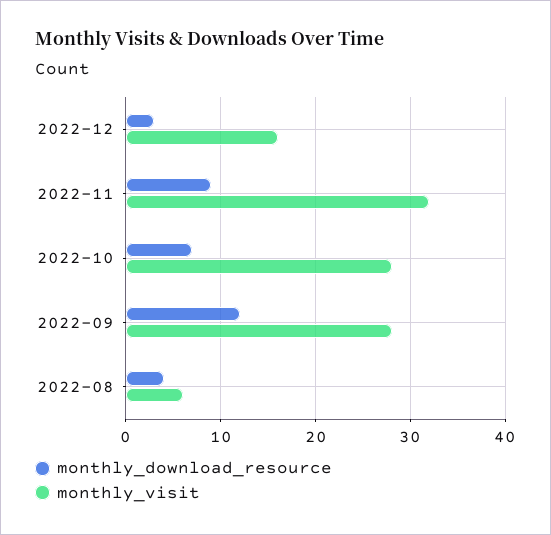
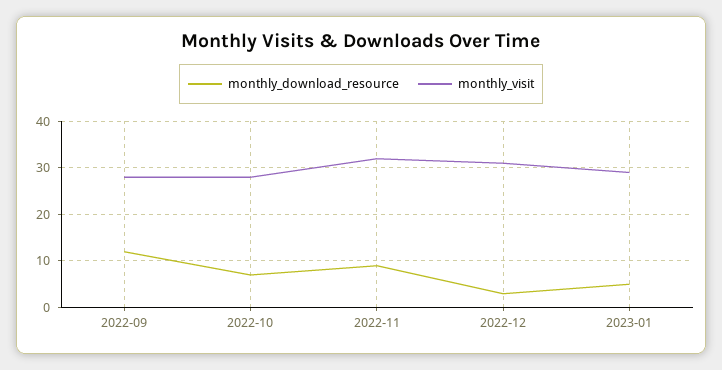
monthly_visit, 2022-12: 16 -> 30
monthly_download_resource, 2022-08: 4 -> none
monthly_visit, 2022-08: 6 -> none
monthly_download_resource, 2023-01: none -> 5
monthly_visit, 2023-01: none -> 30

